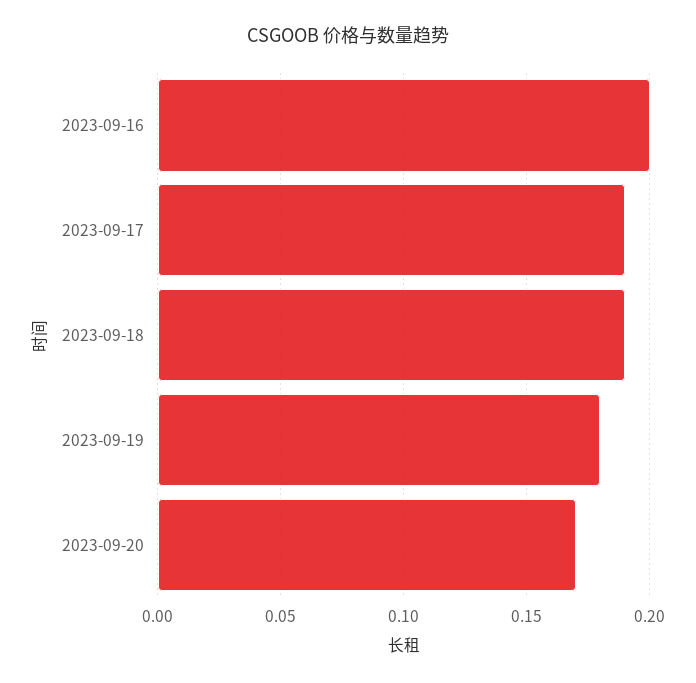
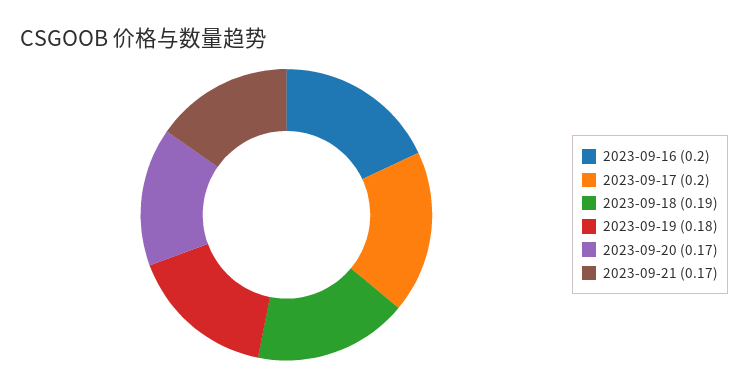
2023-09-17: 0.19 -> 0.2
2023-09-21: none -> 0.17

